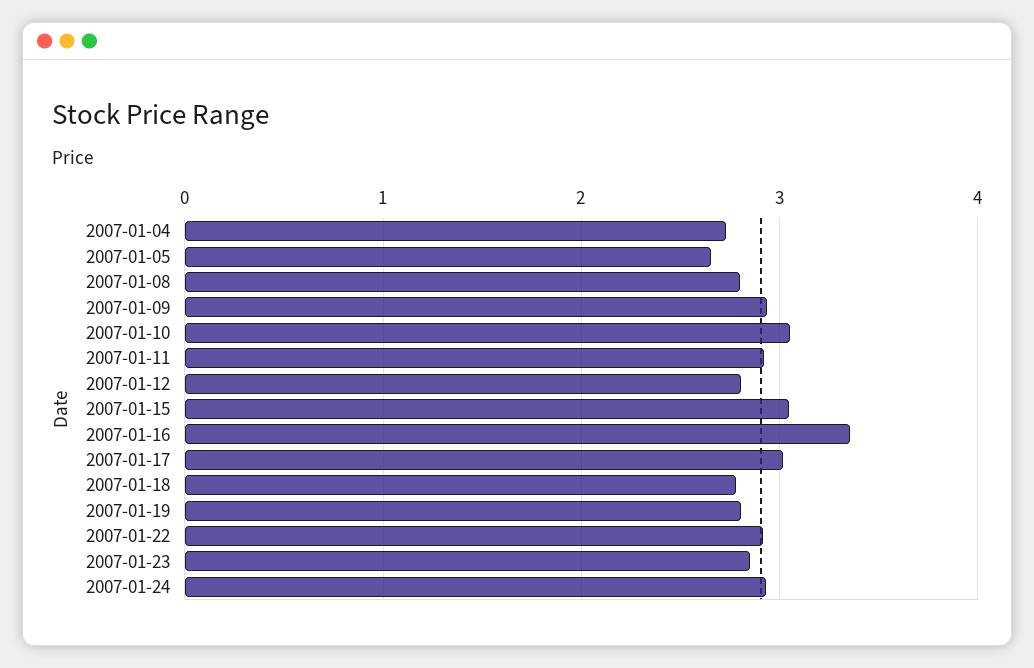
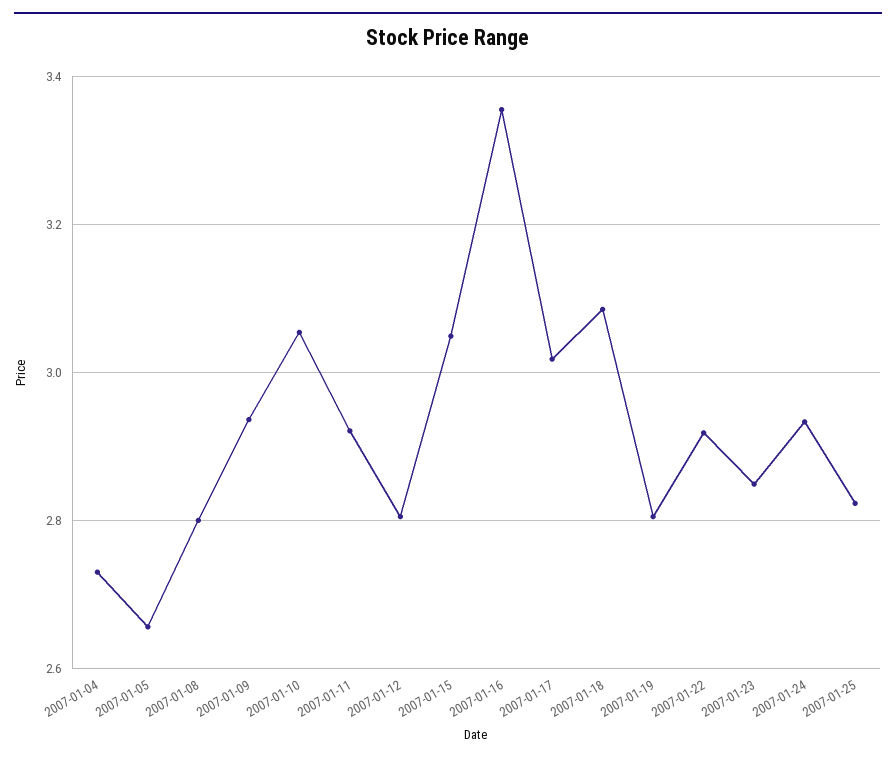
2007-01-18: 2.8 -> 3.08
2007-01-25: none -> 2.82

